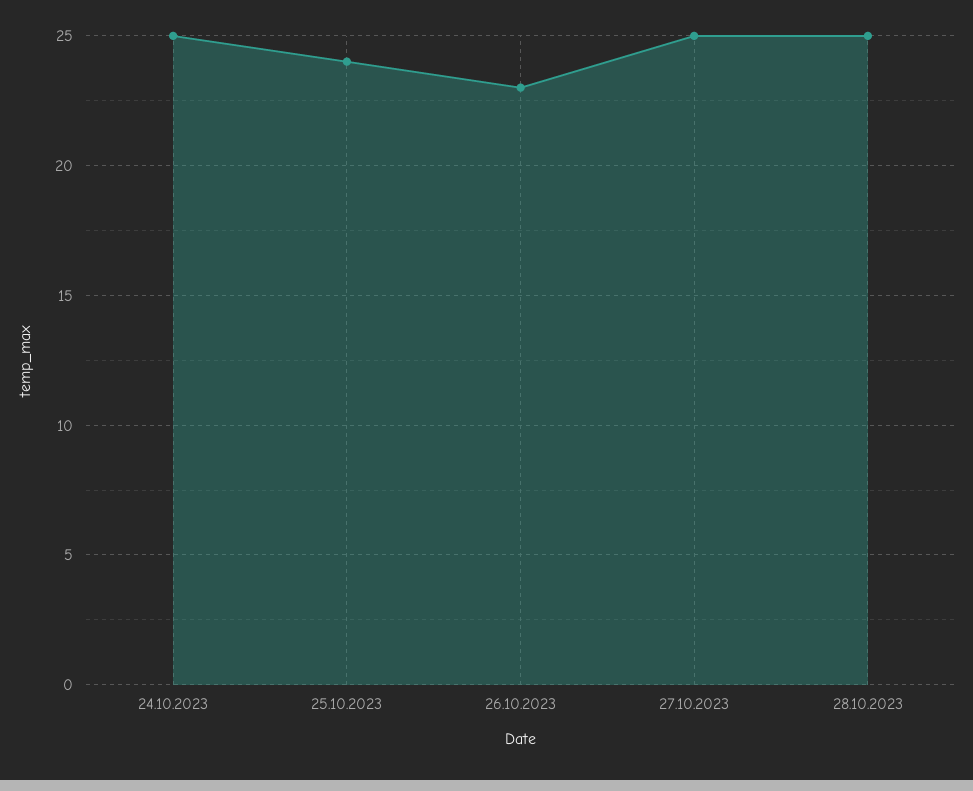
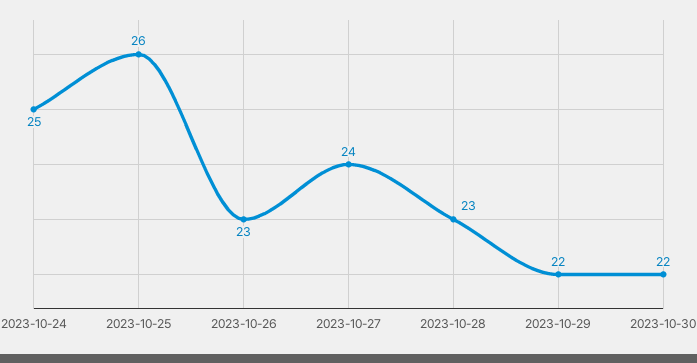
25.10.2023: 24 -> 26
27.10.2023: 25 -> 24
28.10.2023: 25 -> 23
2023-10-29: none -> 22
2023-10-30: none -> 22

